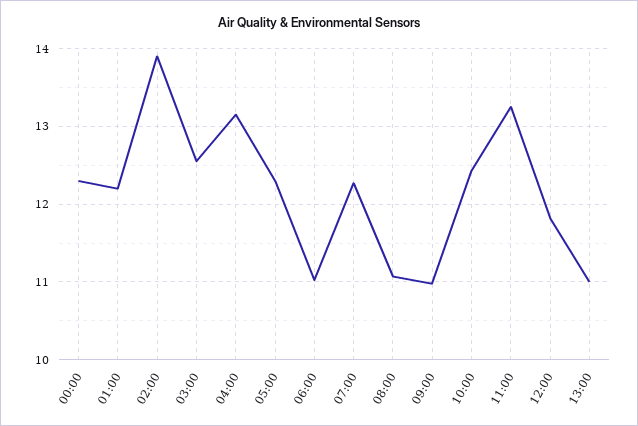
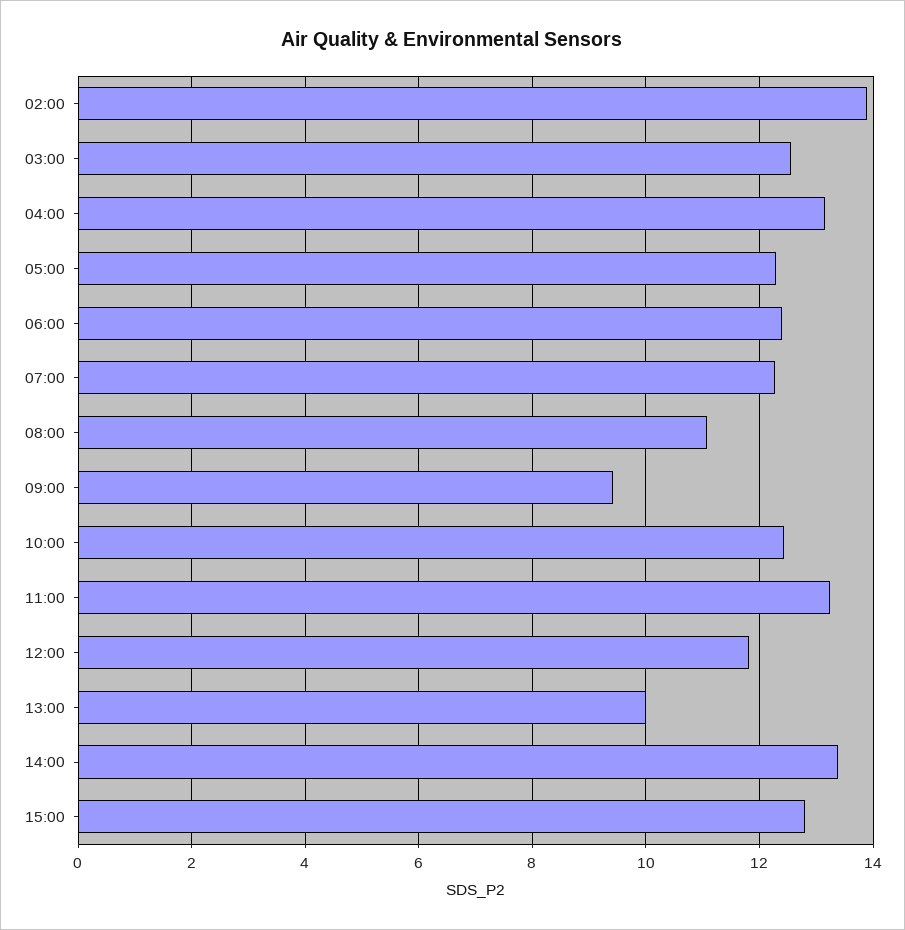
00:00: 12.3 -> none
01:00: 12.2 -> none
06:00: 11 -> 12.4
09:00: 11 -> 9.4
13:00: 11 -> 10
14:00: none -> 13.4
15:00: none -> 12.8

